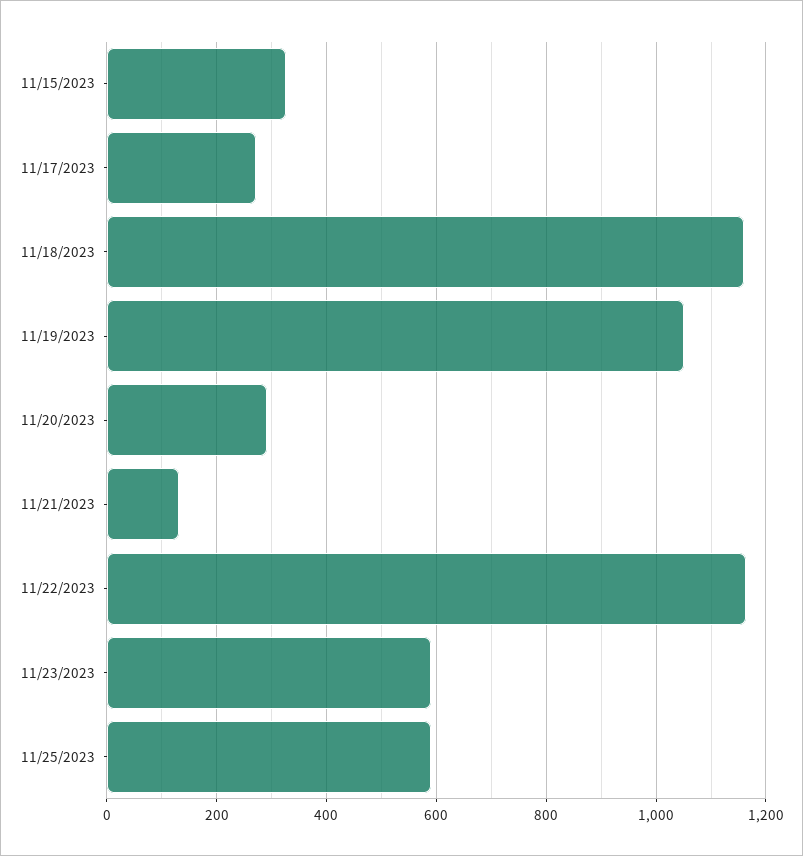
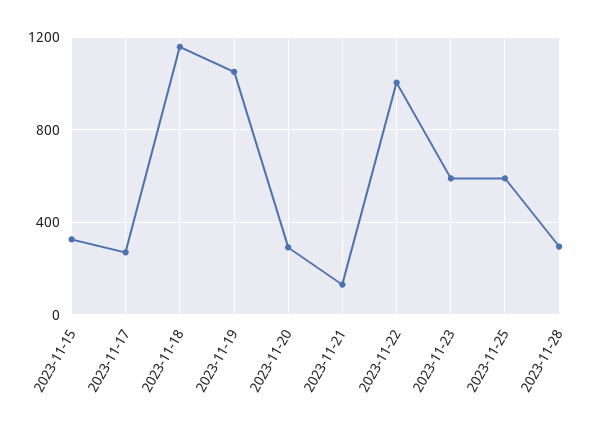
11/22/2023: 1160 -> 1000
2023-11-28: none -> 300

